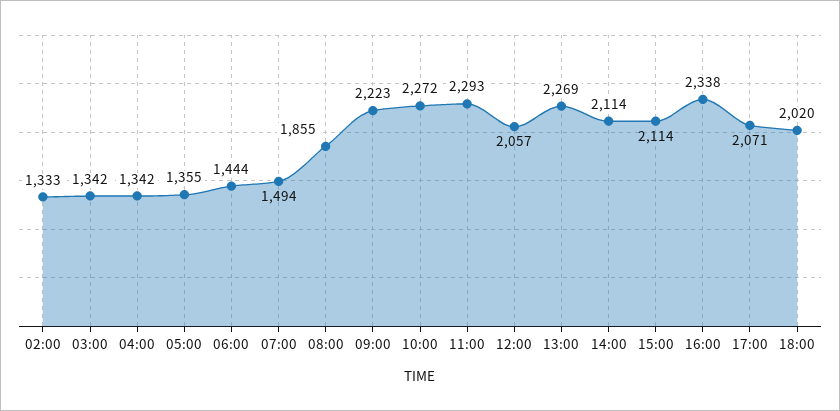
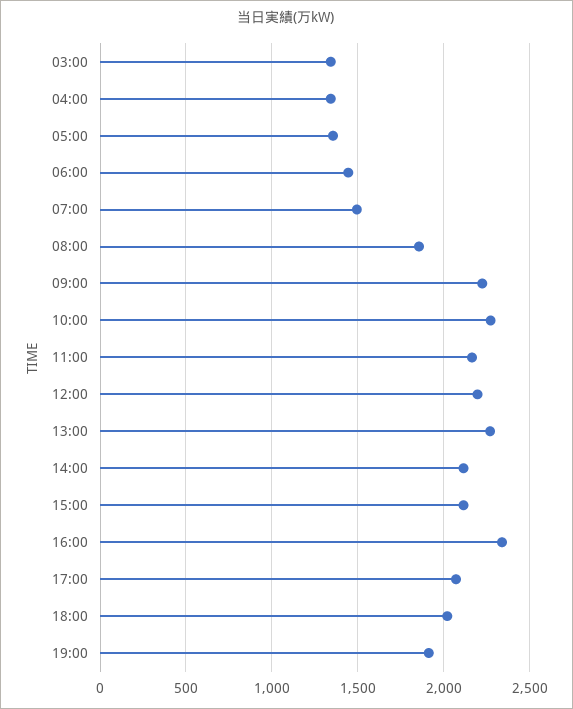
02:00: 1333 -> none
11:00: 2293 -> 2150
12:00: 2057 -> 2200
19:00: none -> 1900

